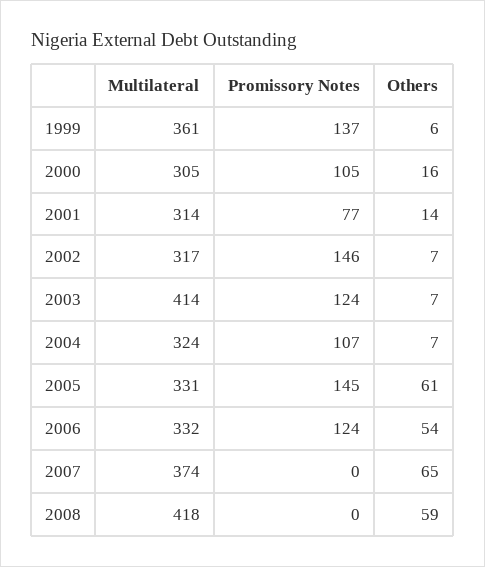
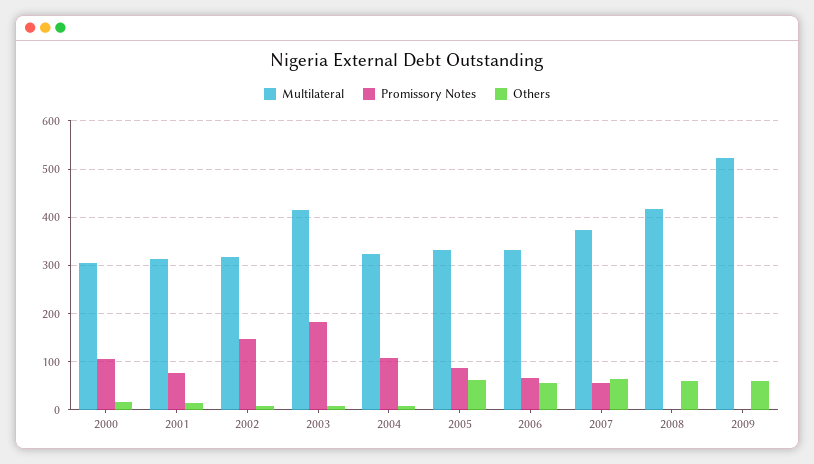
Multilateral, 1999: 361 -> none
Promissory Notes, 1999: 137 -> none
Others, 1999: 6 -> none
Promissory Notes, 2003: 124 -> 180
Promissory Notes, 2005: 145 -> 80
Promissory Notes, 2006: 124 -> 60
Promissory Notes, 2007: 0 -> 60
Multilateral, 2009: none -> 520
Promissory Notes, 2009: none -> 0
Others, 2009: none -> 60

